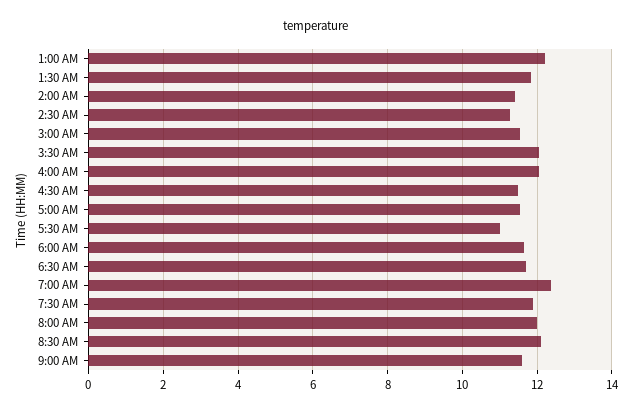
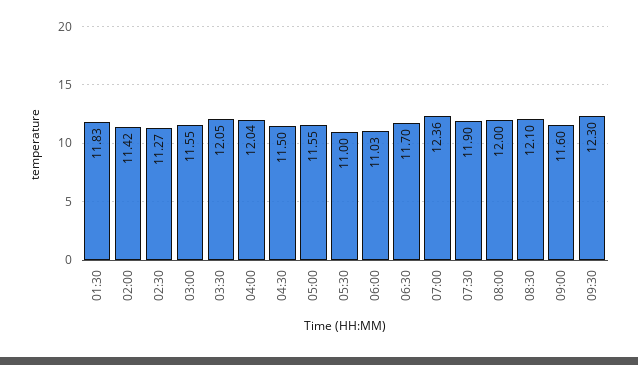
1:00 AM: 12.2 -> none
6:00 AM: 11.6 -> 11.03
09:30: none -> 12.3

